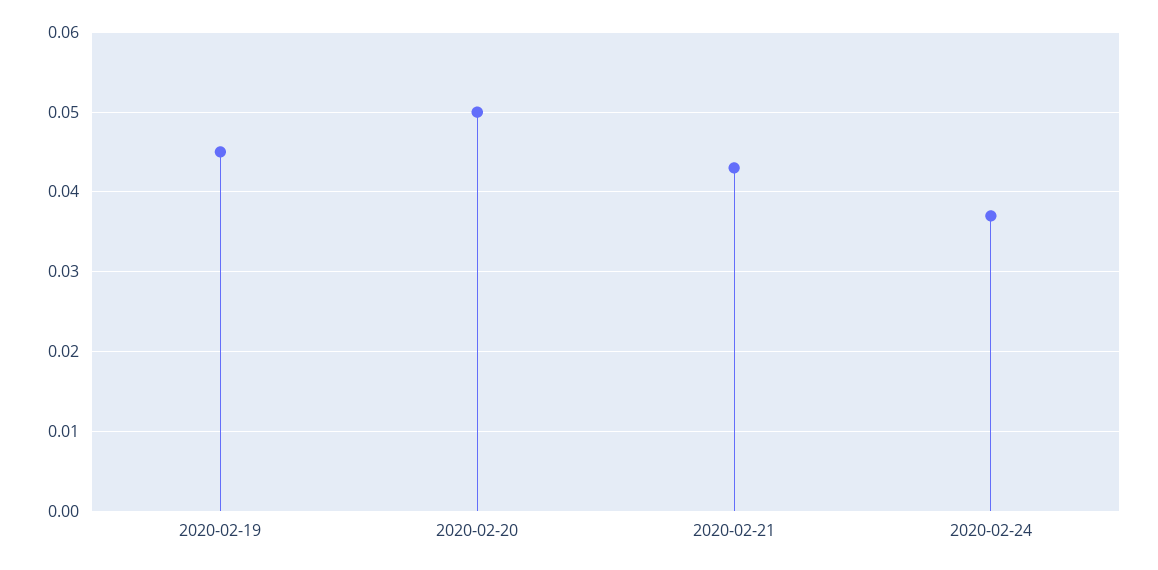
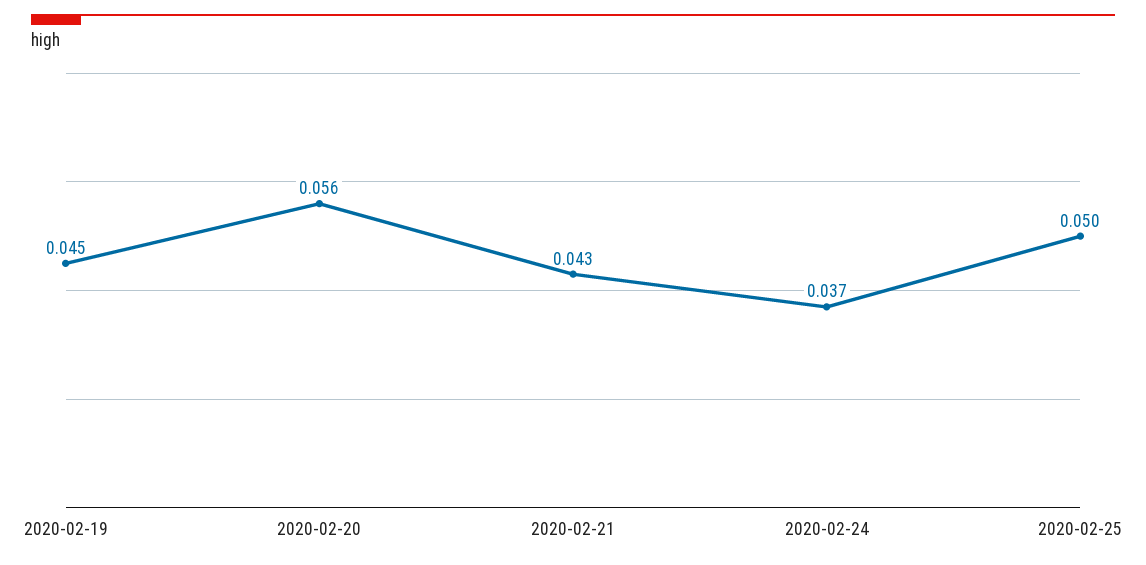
2020-02-20: 0.05 -> 0.056
2020-02-25: none -> 0.05

